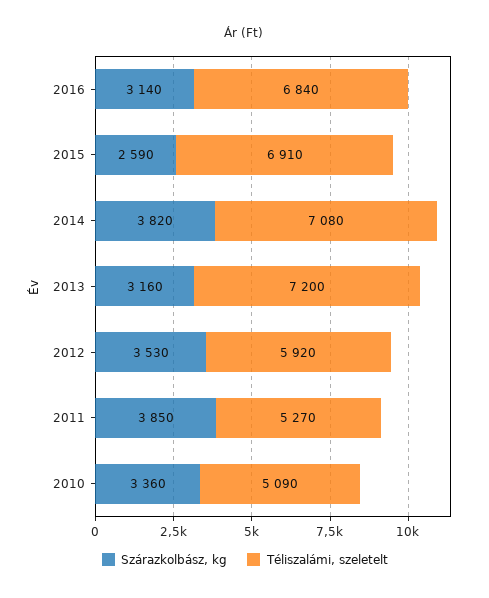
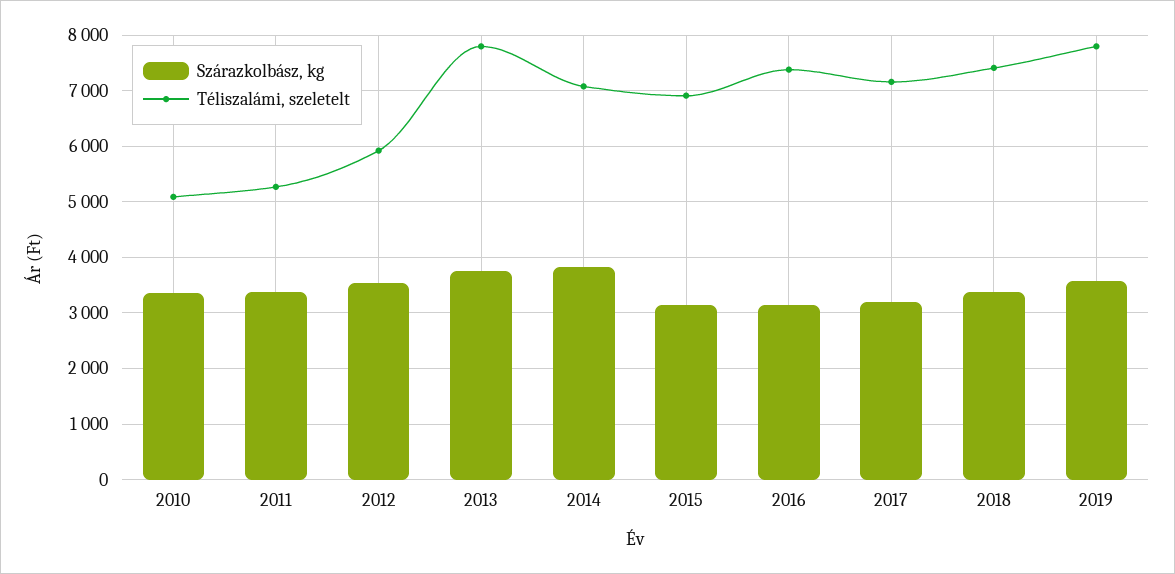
Téliszalámi, szeletelt, 2016: 6840 -> 7400
Szárazkolbász, kg, 2015: 2590 -> 3200
Szárazkolbász, kg, 2013: 3160 -> 3800
Téliszalámi, szeletelt, 2013: 7200 -> 7800
Szárazkolbász, kg, 2011: 3850 -> 3400
Szárazkolbász, kg, 2017: none -> 3200
Téliszalámi, szeletelt, 2017: none -> 7200
Szárazkolbász, kg, 2018: none -> 3400
Téliszalámi, szeletelt, 2018: none -> 7400
Szárazkolbász, kg, 2019: none -> 3600
Téliszalámi, szeletelt, 2019: none -> 7800

